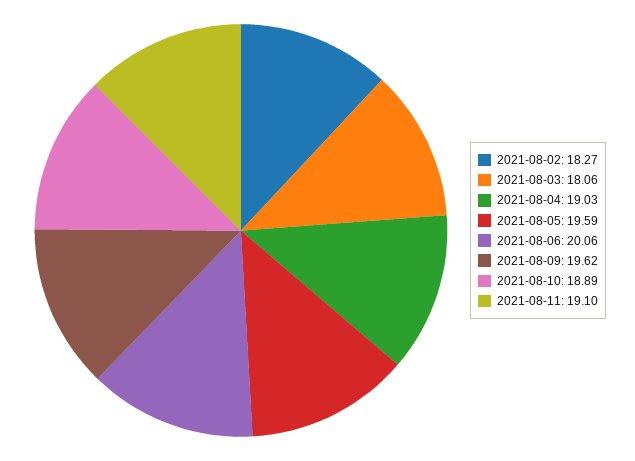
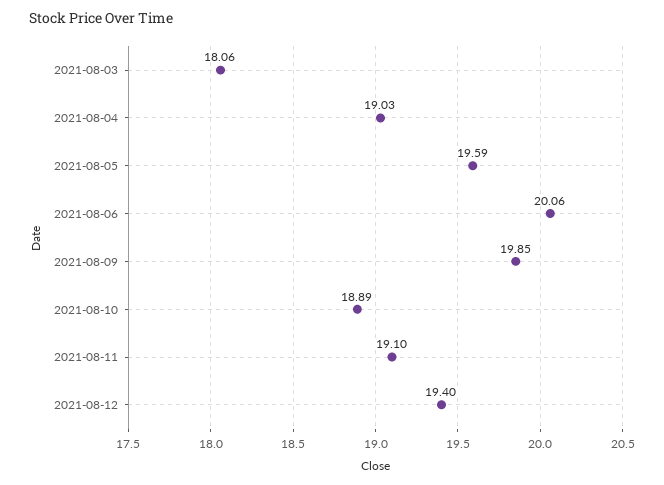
2021-08-02: 18.27 -> none
2021-08-09: 19.62 -> 19.85
2021-08-12: none -> 19.4

